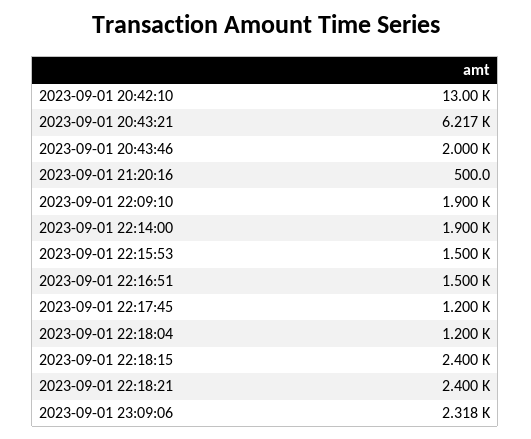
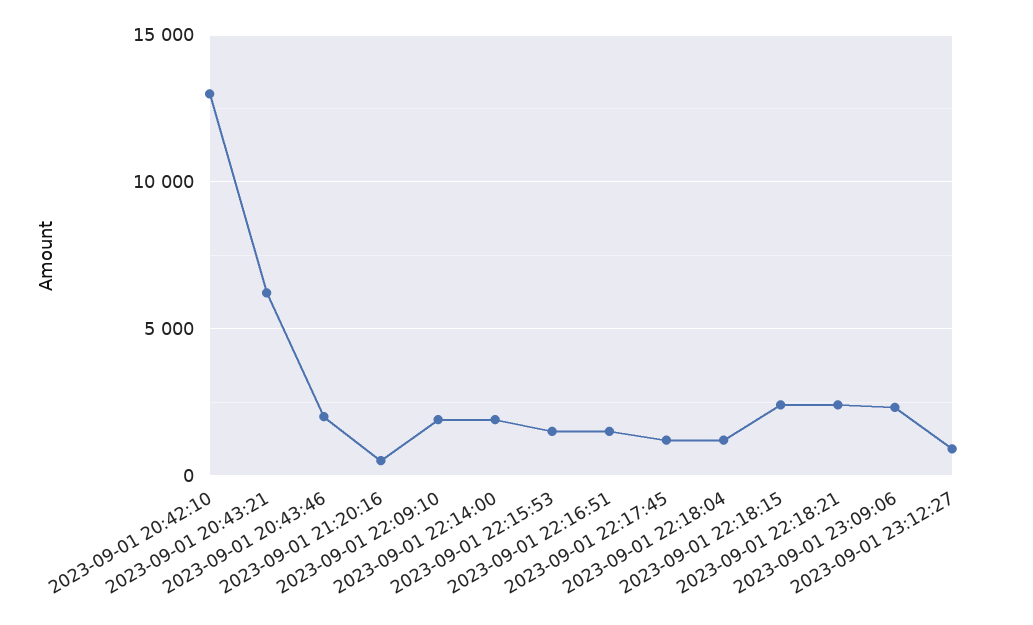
2023-09-01 23:12:27: none -> 1000

